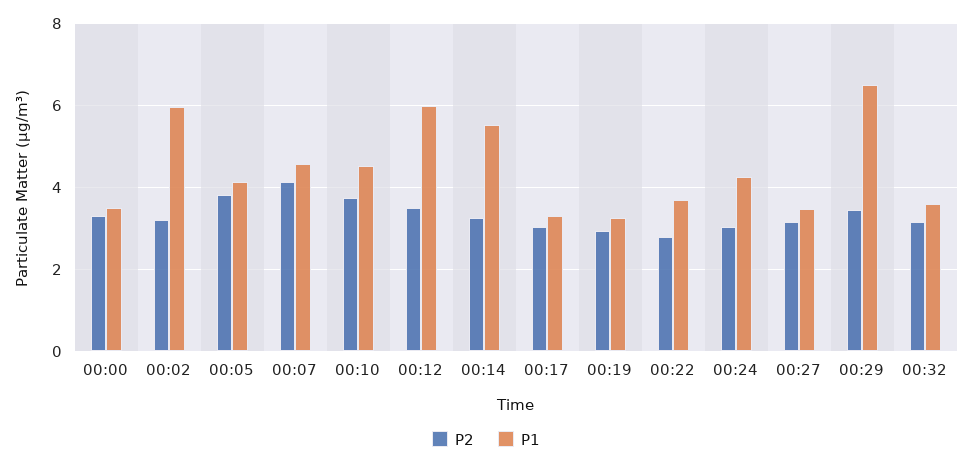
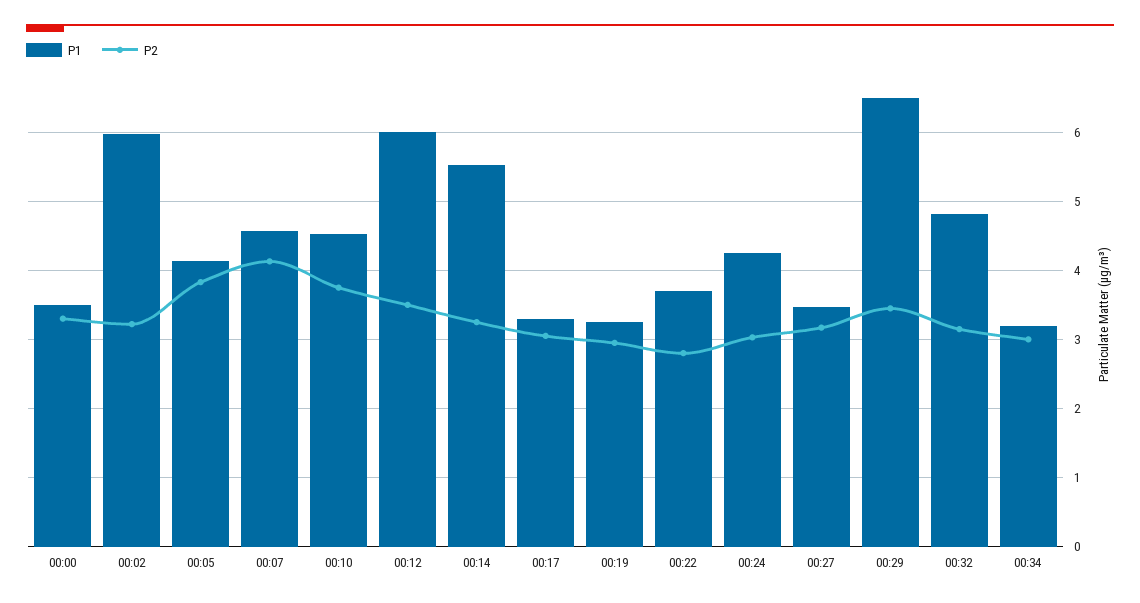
P1, 00:32: 3.6 -> 4.8
P1, 00:34: none -> 3.2
P2, 00:34: none -> 3

